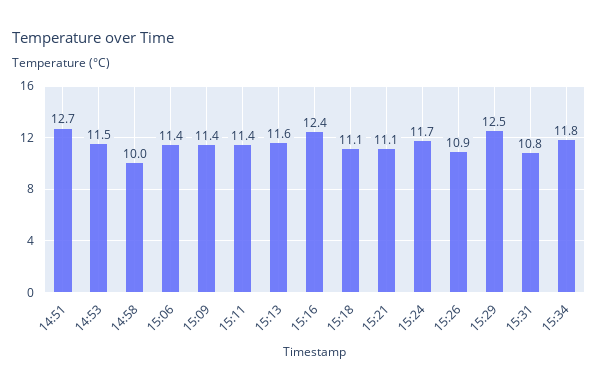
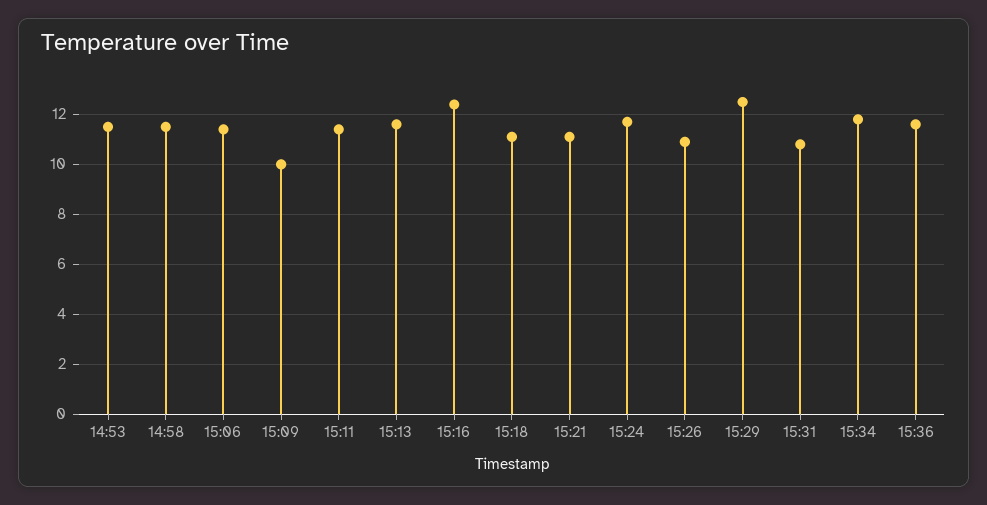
14:51: 12.7 -> none
14:58: 10 -> 11.5
15:09: 11.4 -> 10
15:36: none -> 11.5

